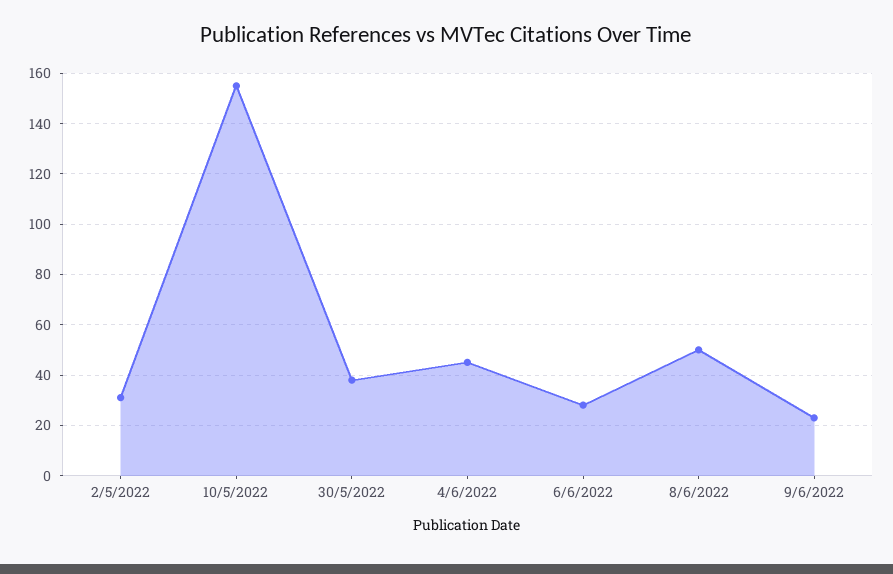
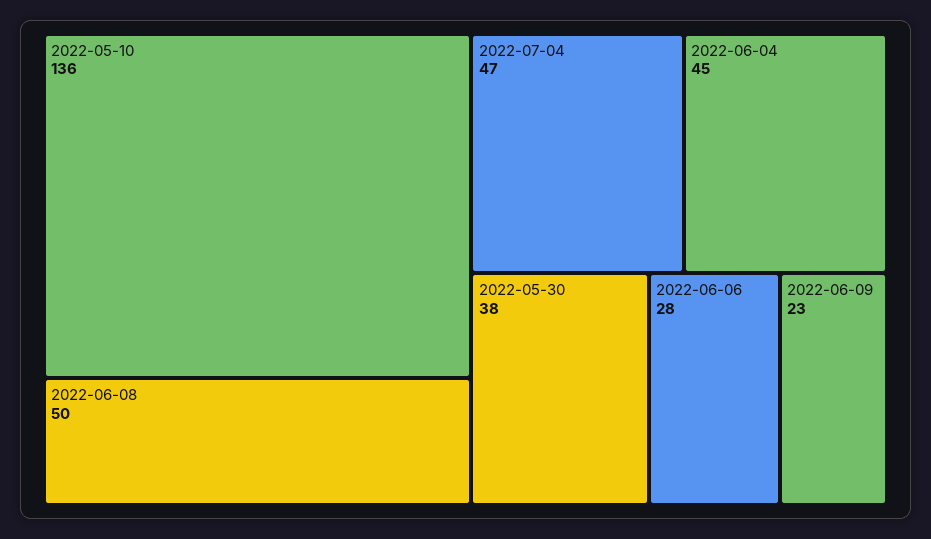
2/5/2022: 30 -> none
10/5/2022: 155 -> 136
2022-07-04: none -> 47

